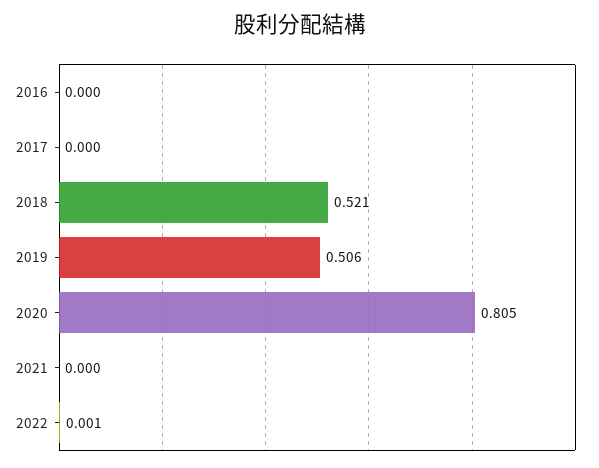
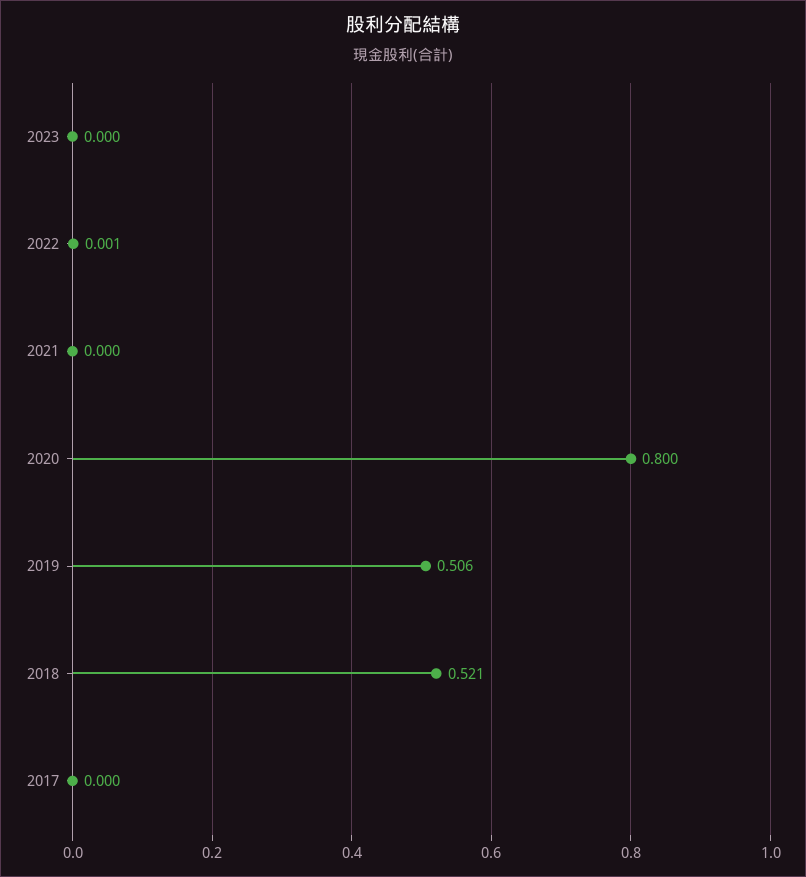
2016: 0 -> none
2020: 0.805 -> 0.8
2023: none -> 0

